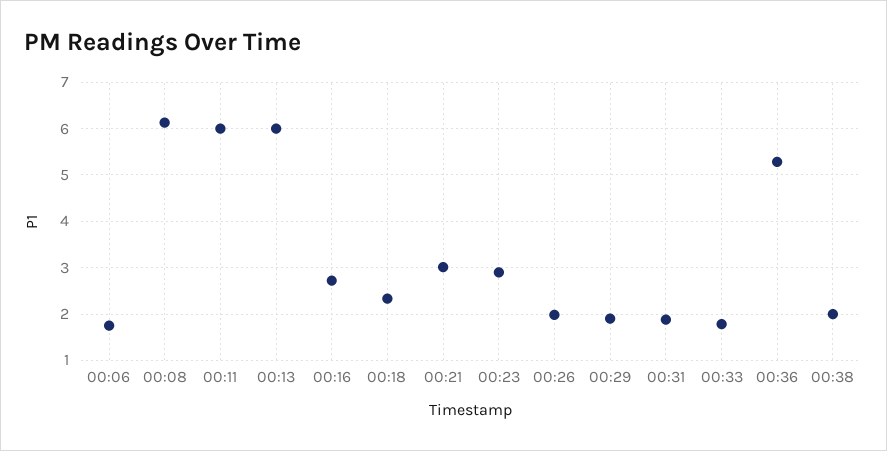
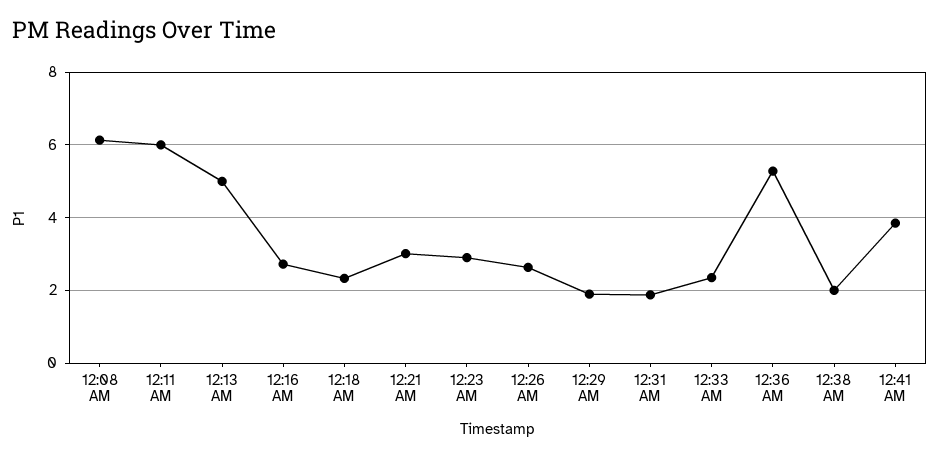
00:06: 1.8 -> none
00:13: 6 -> 5
00:26: 2 -> 2.6
00:33: 1.8 -> 2.4
12:41 AM: none -> 3.8

